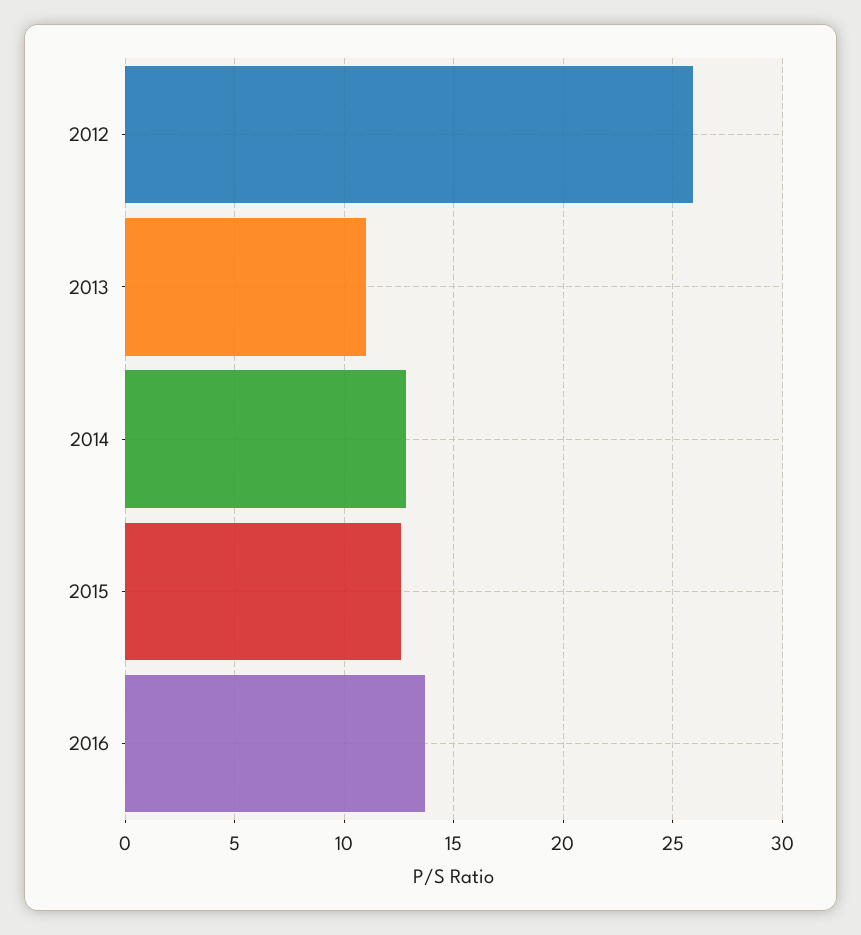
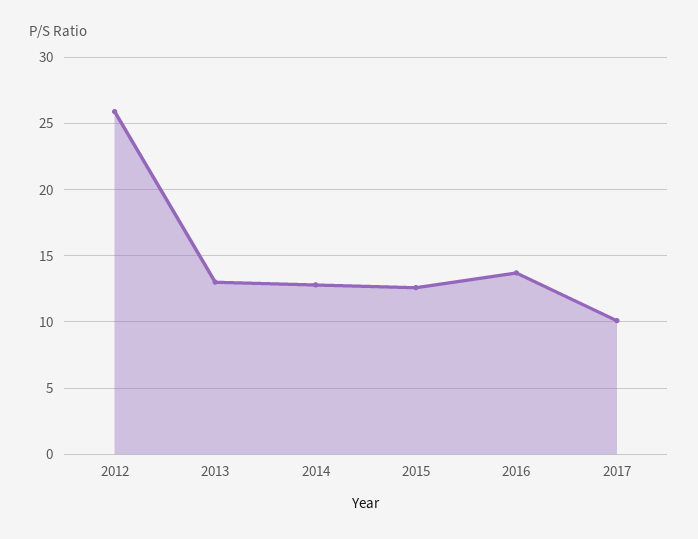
2013: 11 -> 13
2017: none -> 10

